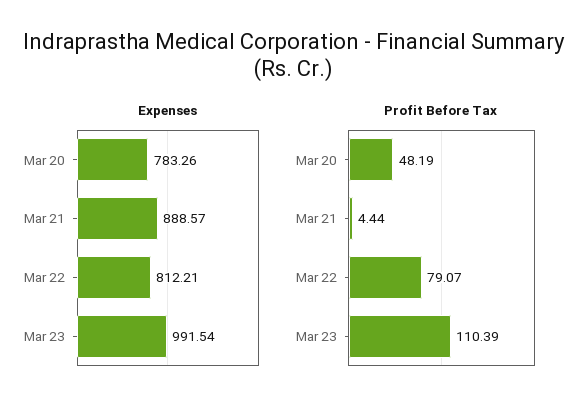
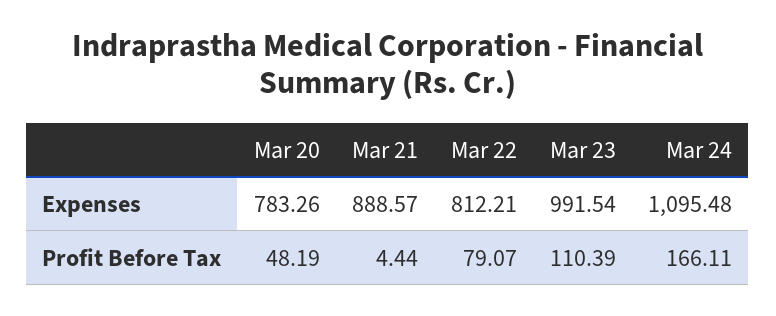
Expenses, Mar 24: none -> 1095.48
Profit Before Tax, Mar 24: none -> 166.11

